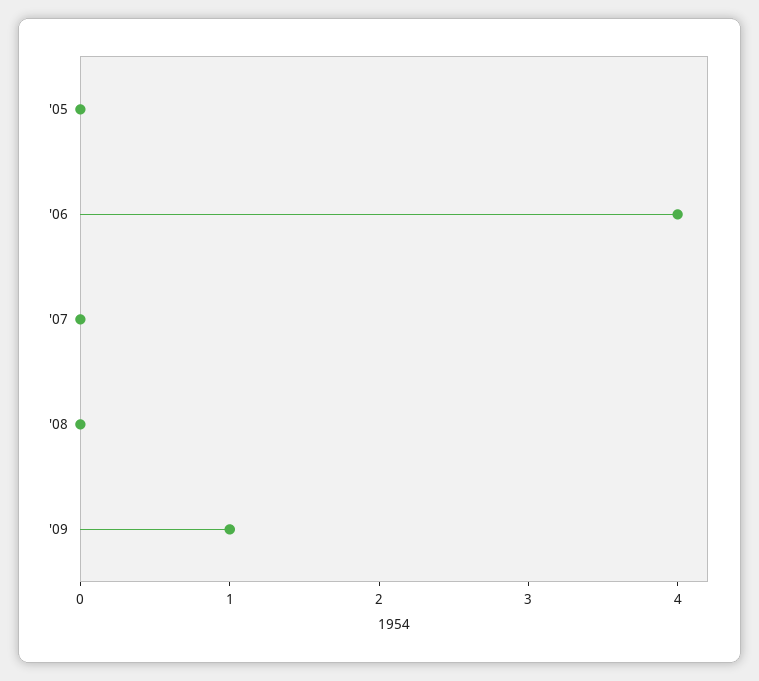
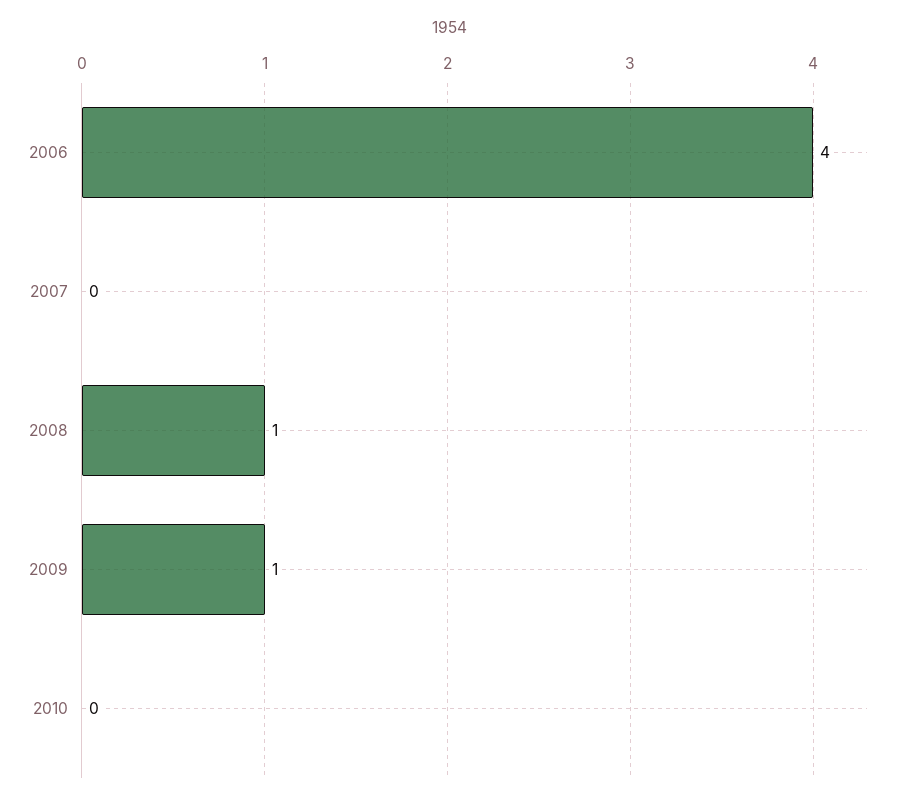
'05: 0 -> none
'08: 0 -> 1
2010: none -> 0

